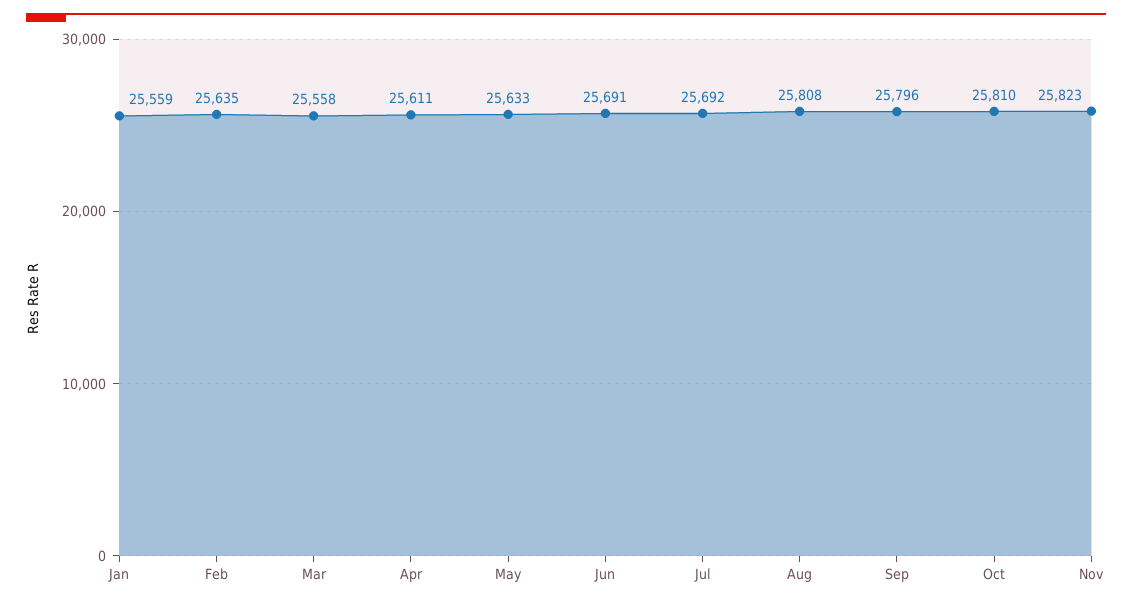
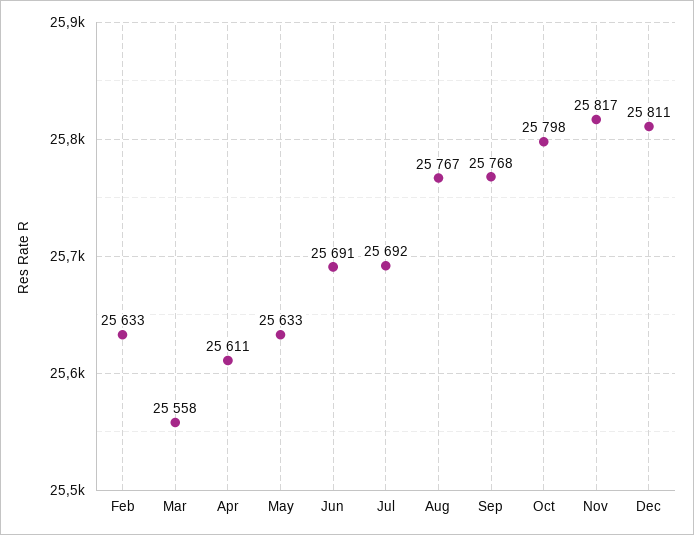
Jan: 25559 -> none
Feb: 25635 -> 25633
Aug: 25808 -> 25767
Sep: 25796 -> 25768
Oct: 25810 -> 25798
Nov: 25823 -> 25817
Dec: none -> 25811

